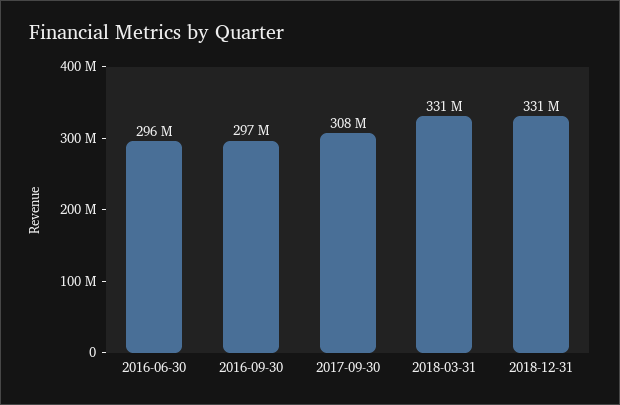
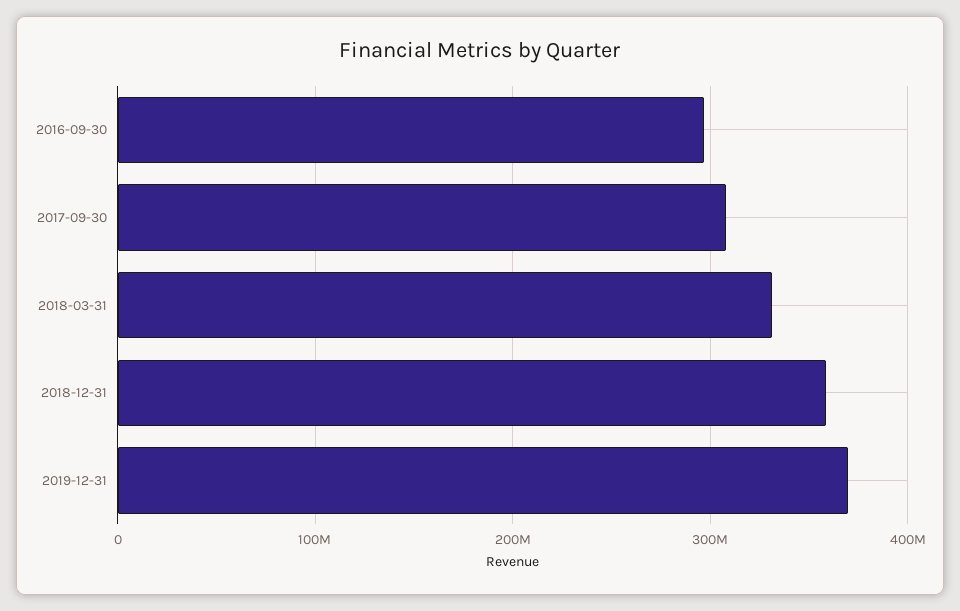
2016-06-30: 296000000 -> none
2018-12-31: 331000000 -> 360000000
2019-12-31: none -> 370000000

